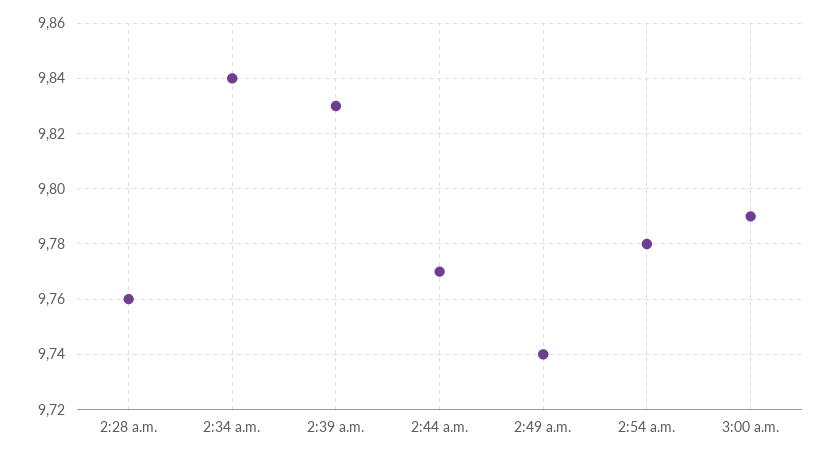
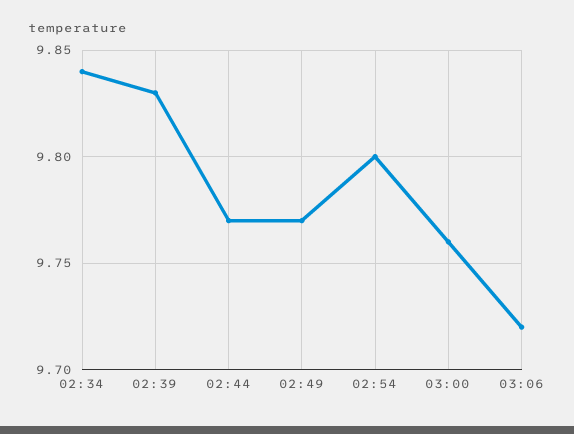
2:28 a.m.: 9.76 -> none
2:49 a.m.: 9.74 -> 9.77
2:54 a.m.: 9.78 -> 9.8
3:00 a.m.: 9.79 -> 9.76
03:06: none -> 9.72

